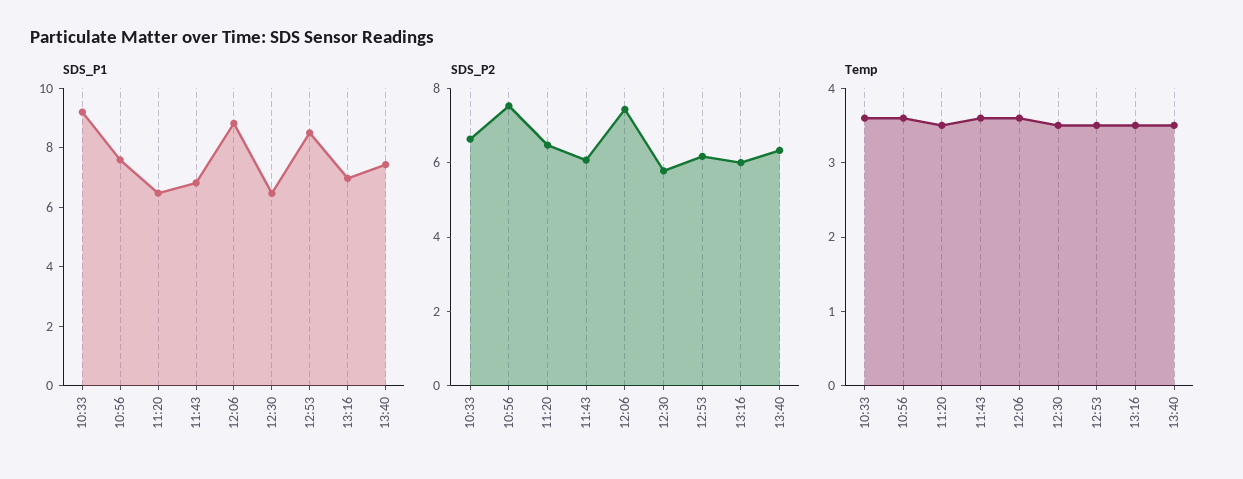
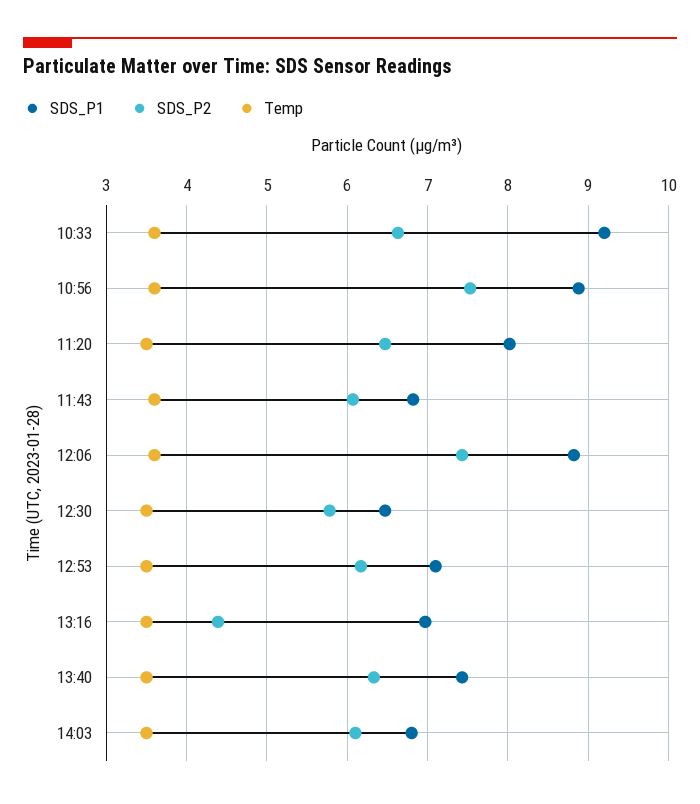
SDS_P1, 10:56: 7.5 -> 8.9
SDS_P1, 11:20: 6.5 -> 8
SDS_P1, 12:53: 8.5 -> 7.1
SDS_P2, 13:16: 6 -> 4.4
SDS_P1, 14:03: none -> 6.8
SDS_P2, 14:03: none -> 6.1
Temp, 14:03: none -> 3.5

